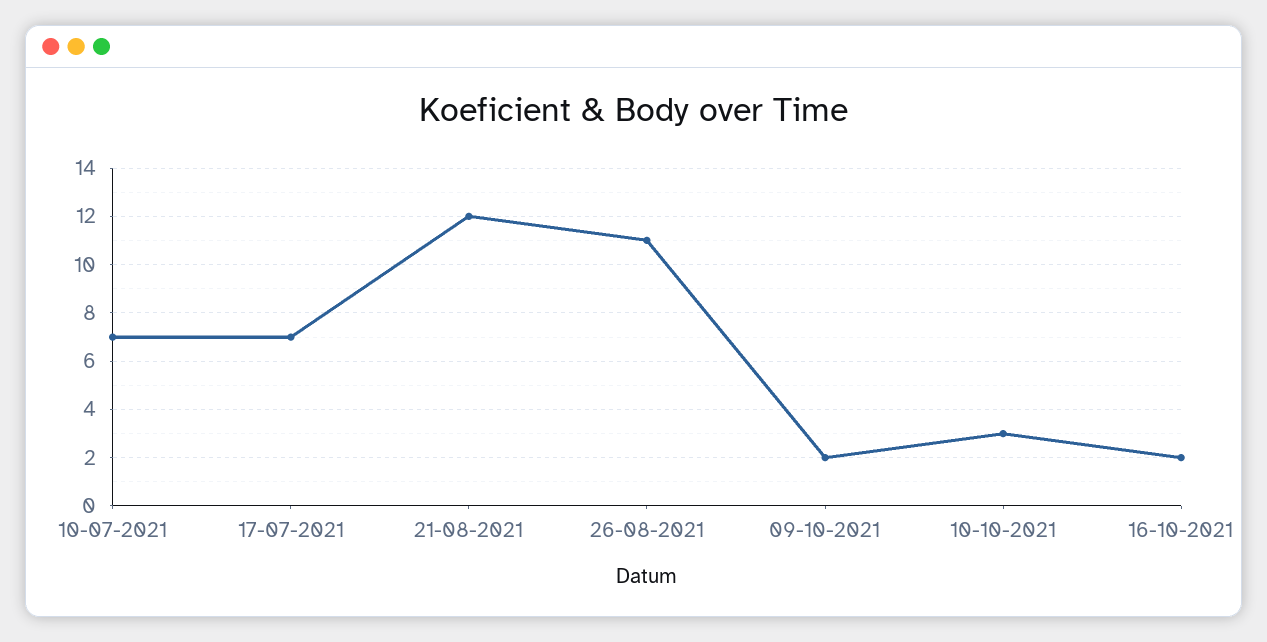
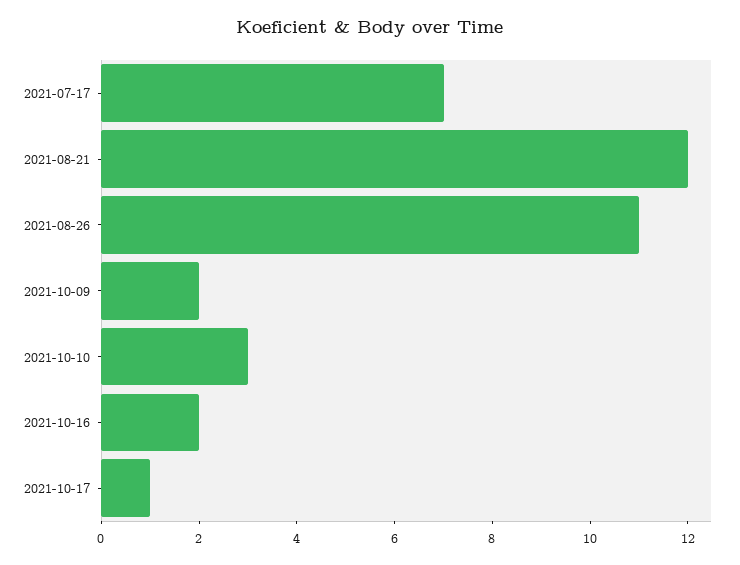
10-07-2021: 7 -> none
2021-10-17: none -> 1

